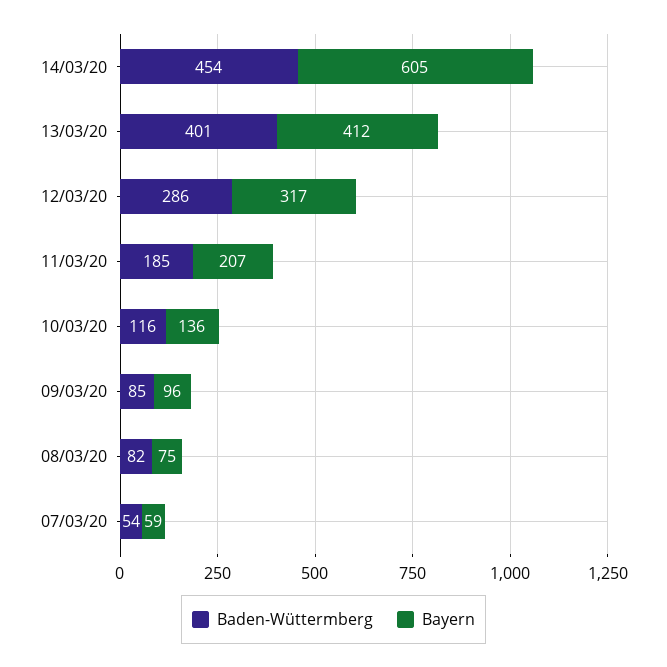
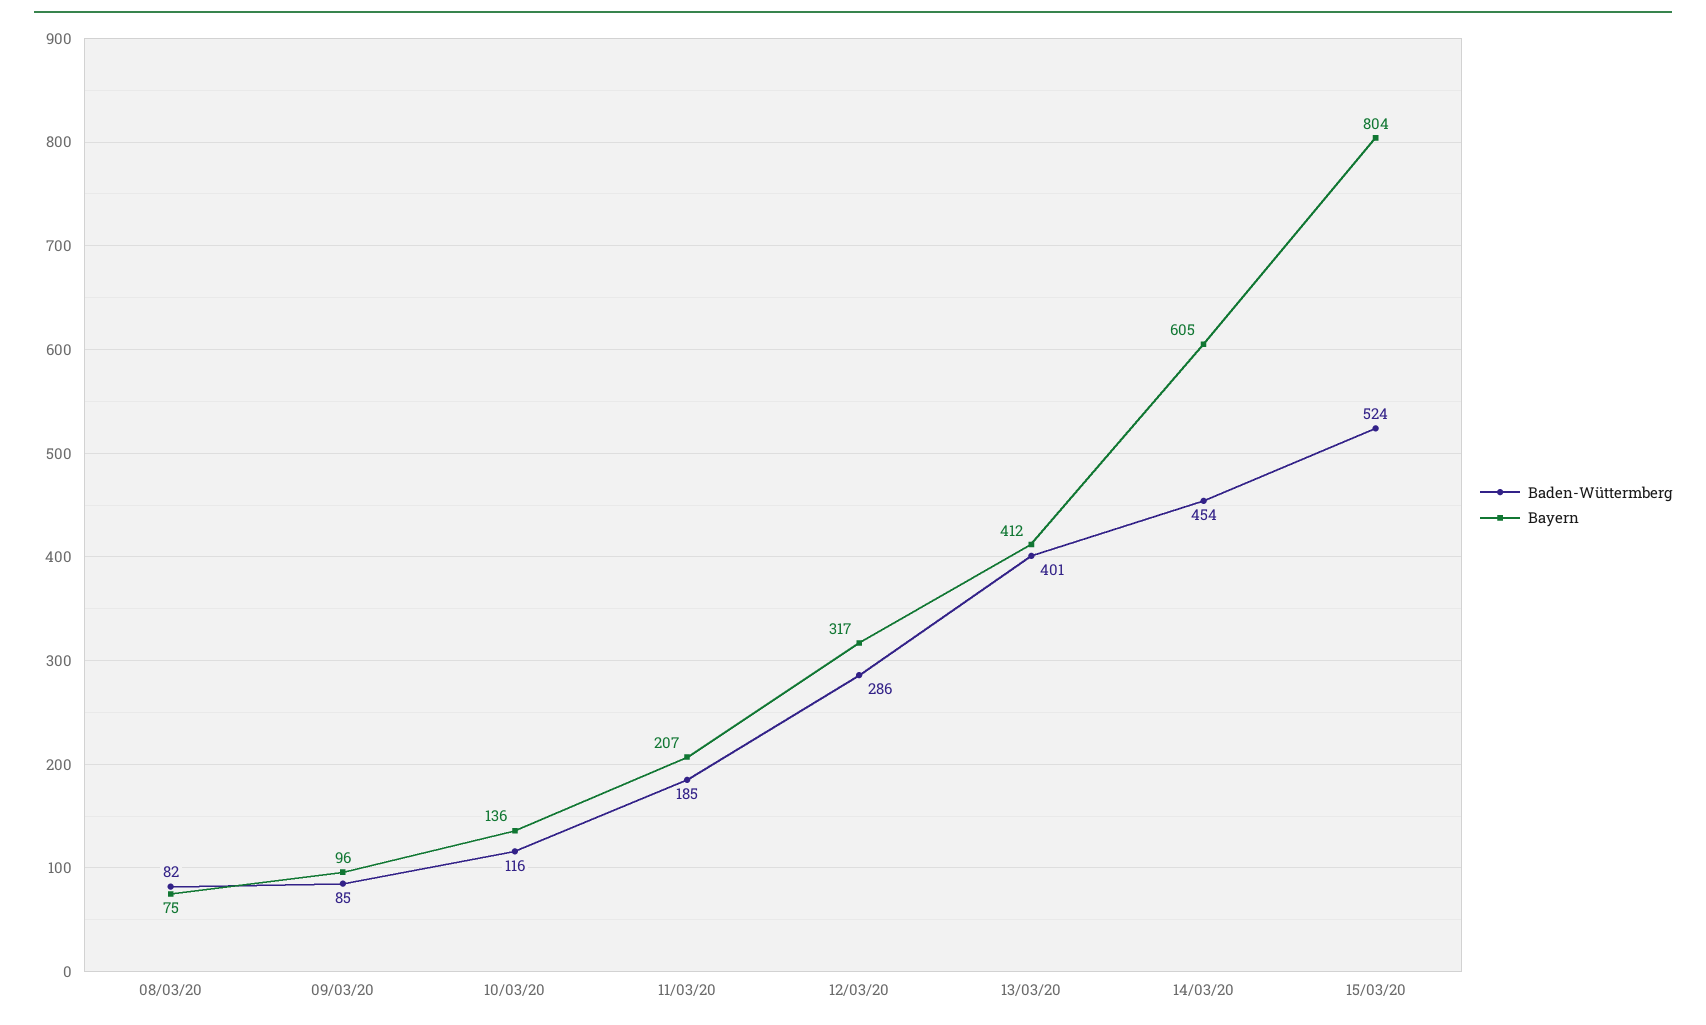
Baden-Wüttermberg, 07/03/20: 54 -> none
Bayern, 07/03/20: 59 -> none
Baden-Wüttermberg, 15/03/20: none -> 524
Bayern, 15/03/20: none -> 804

